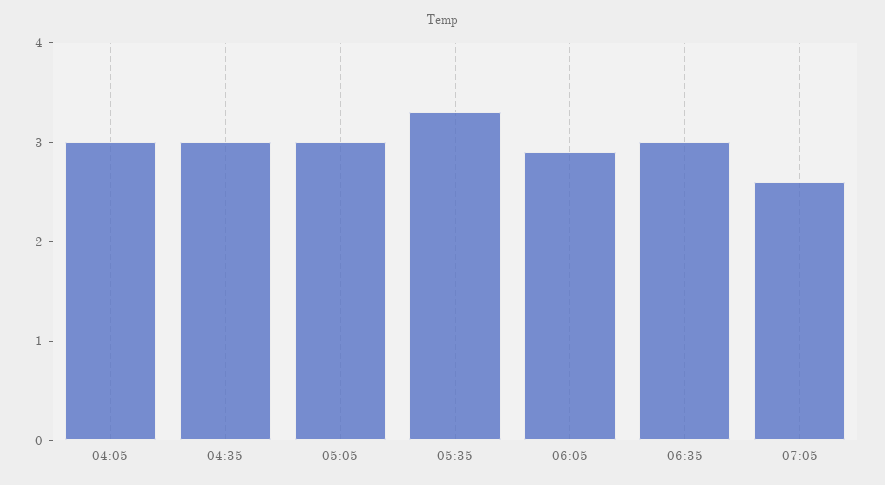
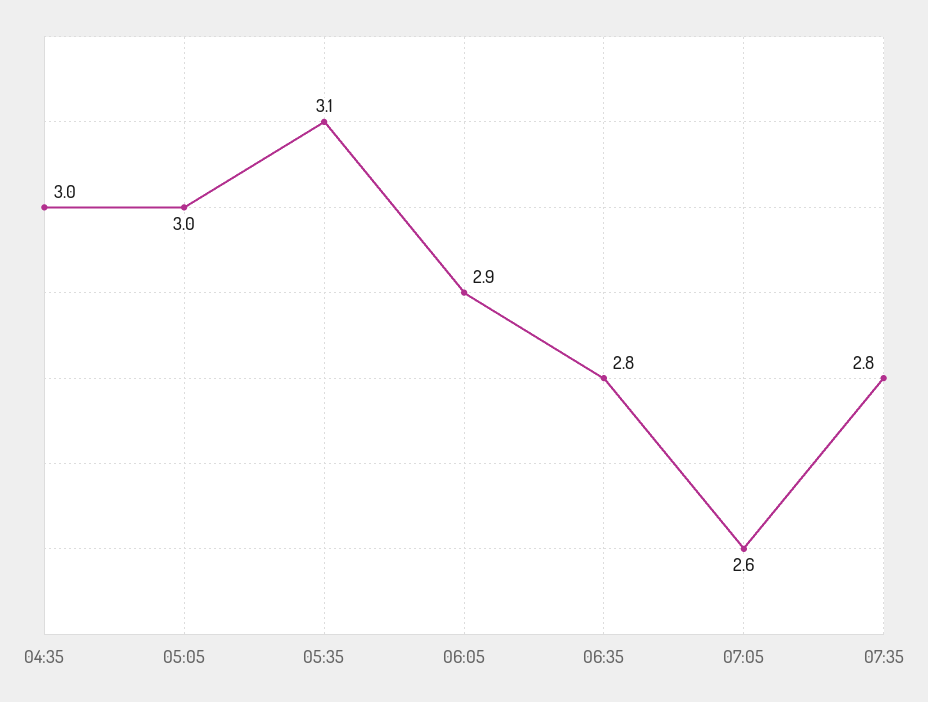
04:05: 3 -> none
05:35: 3.3 -> 3.1
06:35: 3 -> 2.8
07:35: none -> 2.8

